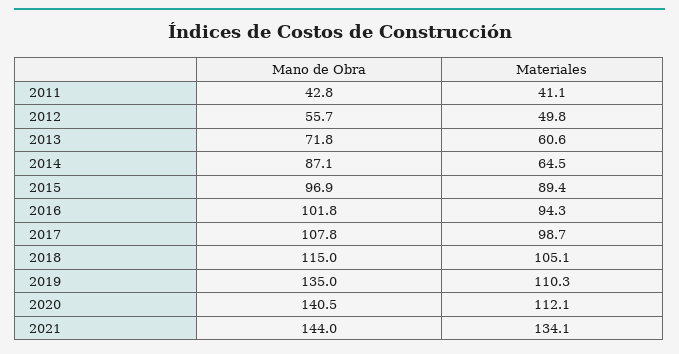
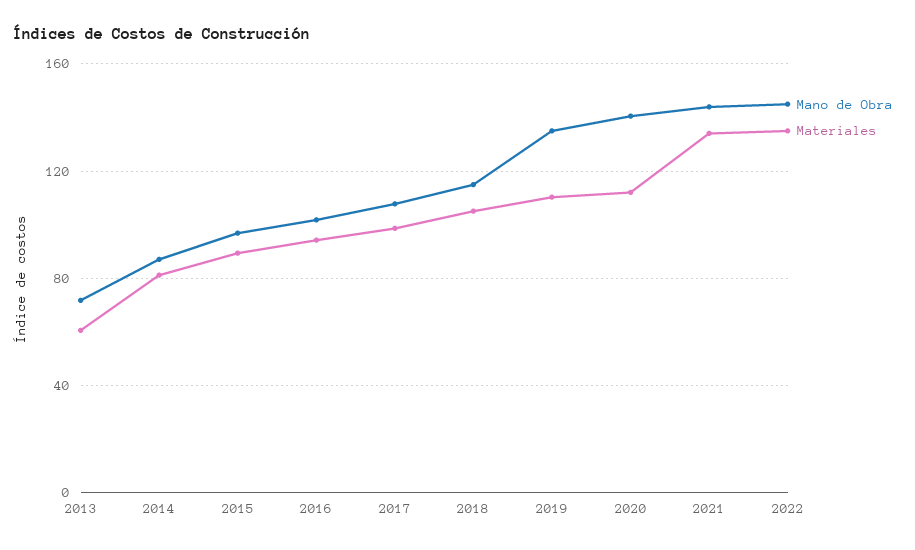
Mano de Obra, 2011: 42.8 -> none
Materiales, 2011: 41.1 -> none
Mano de Obra, 2012: 55.7 -> none
Materiales, 2012: 49.8 -> none
Materiales, 2014: 64.5 -> 80
Mano de Obra, 2022: none -> 145
Materiales, 2022: none -> 135

